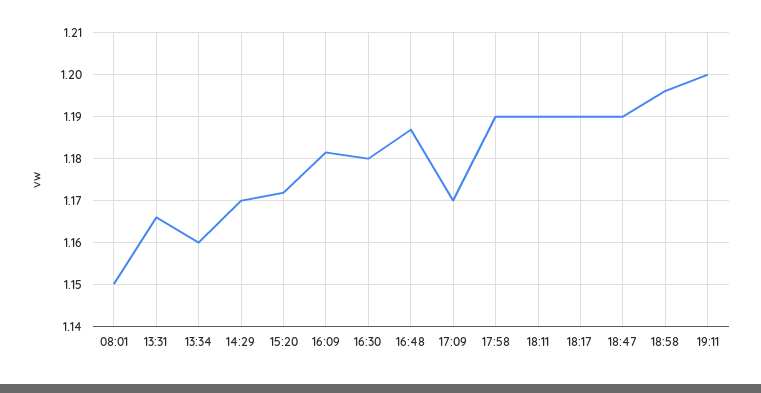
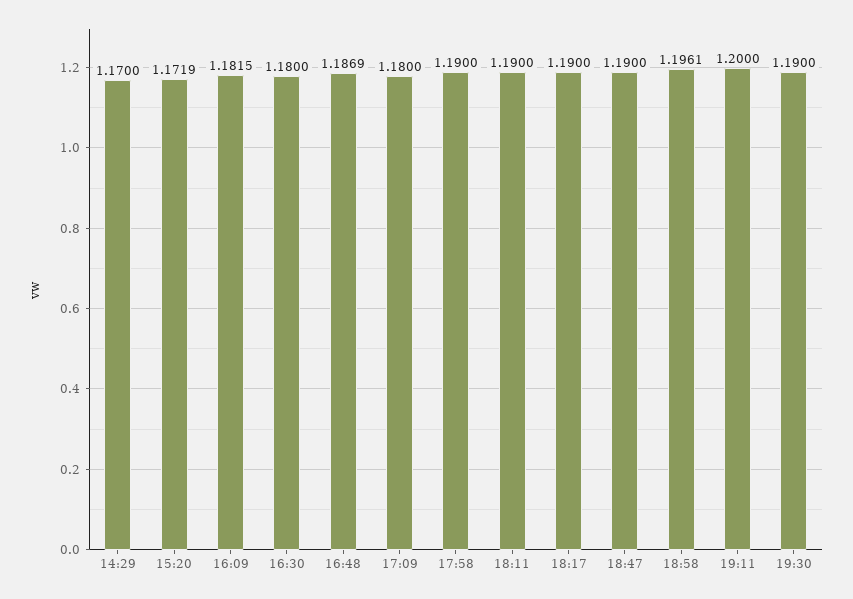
08:01: 1.15 -> none
13:31: 1.166 -> none
13:34: 1.16 -> none
17:09: 1.17 -> 1.18
19:30: none -> 1.19

